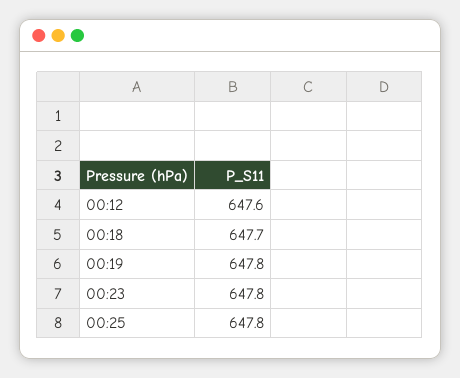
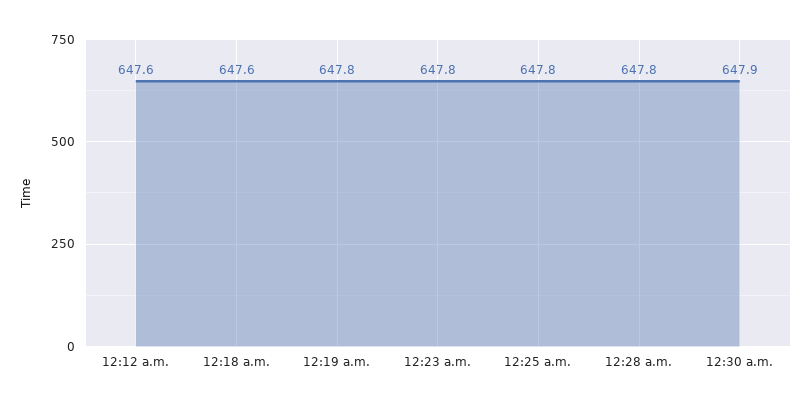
00:18: 647.7 -> 647.6
12:28 a.m.: none -> 647.8
12:30 a.m.: none -> 647.9

